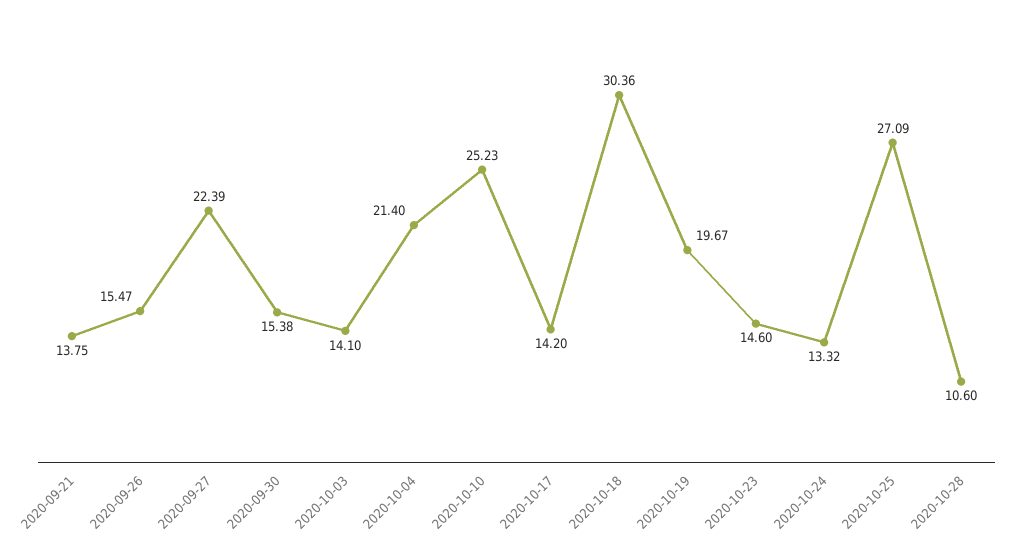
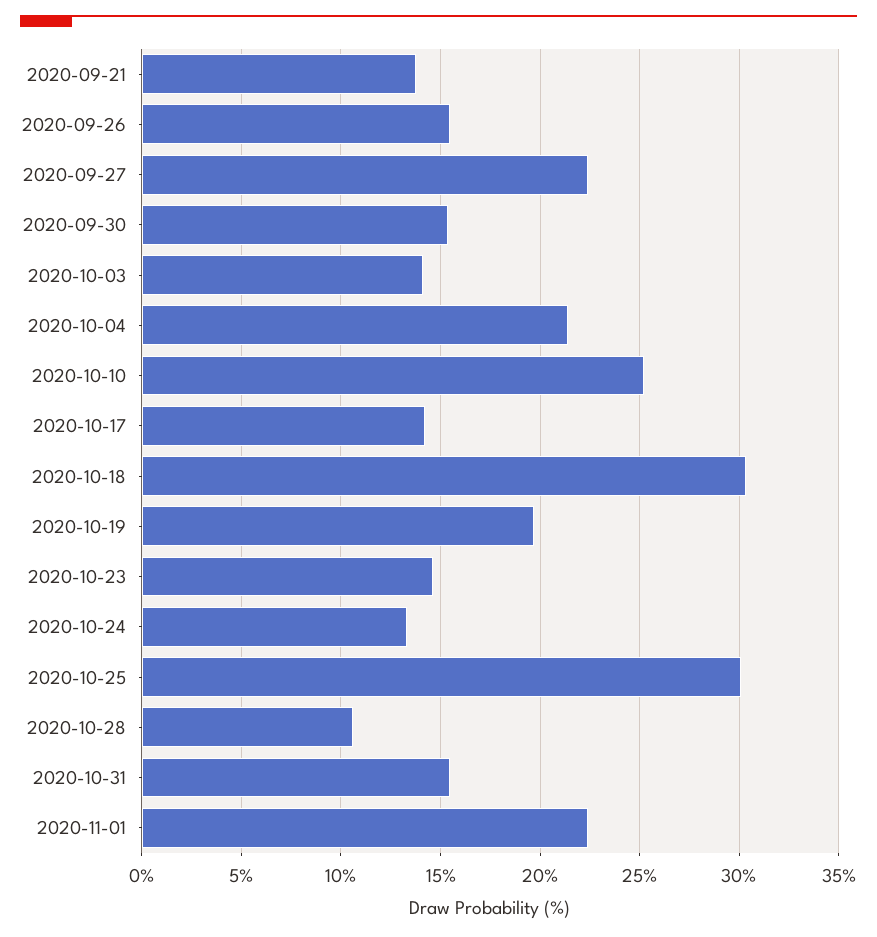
2020-10-25: 27.09 -> 30
2020-10-31: none -> 15.5
2020-11-01: none -> 22.5

